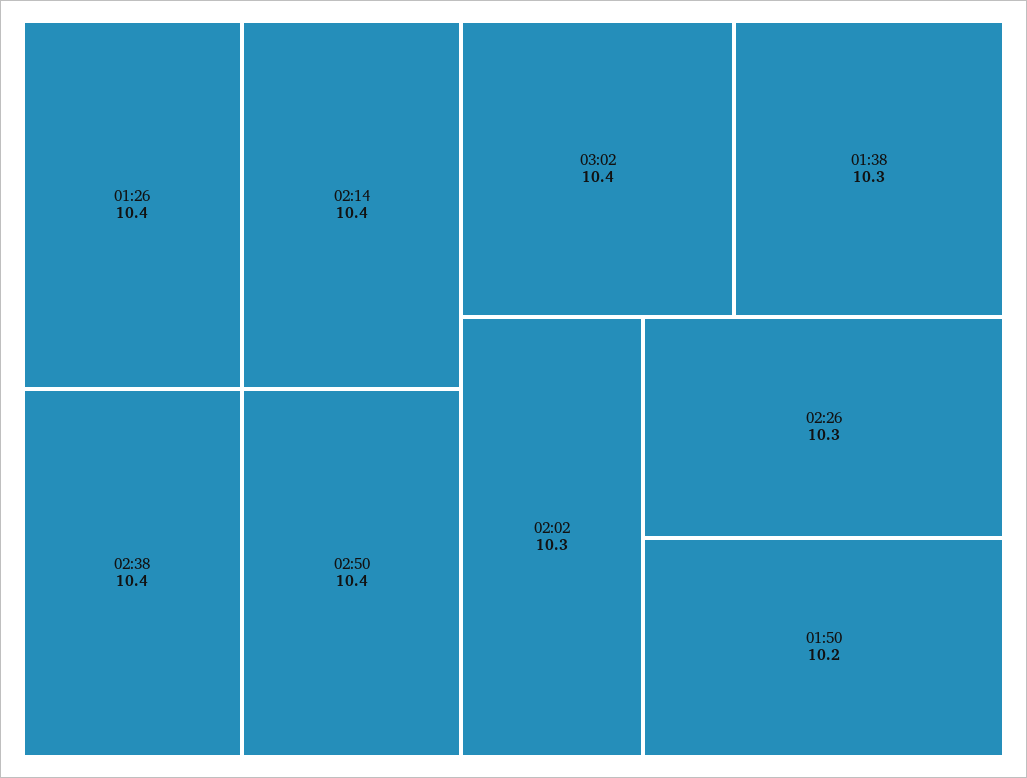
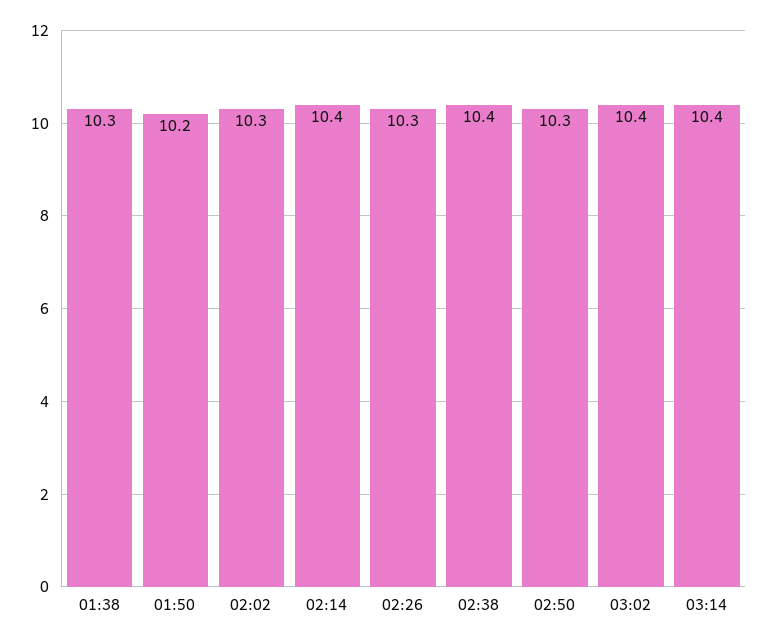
01:26: 10.4 -> none
02:50: 10.4 -> 10.3
03:14: none -> 10.4

